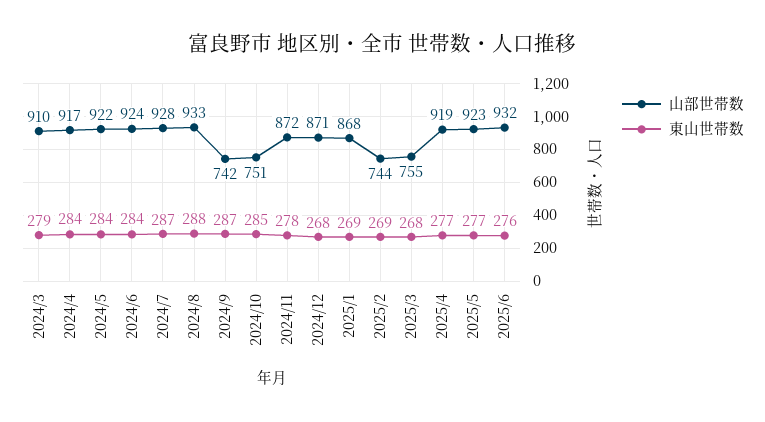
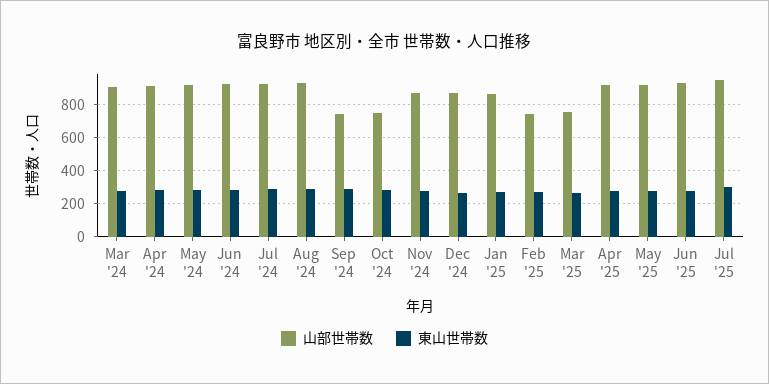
山部世帯数, Jul '25: none -> 950
東山世帯数, Jul '25: none -> 300

